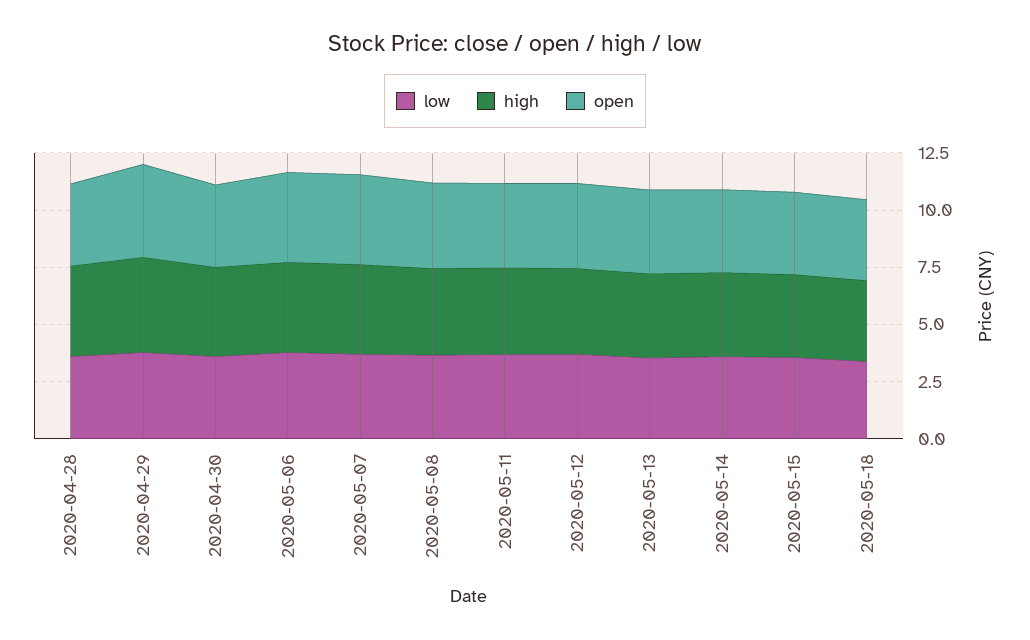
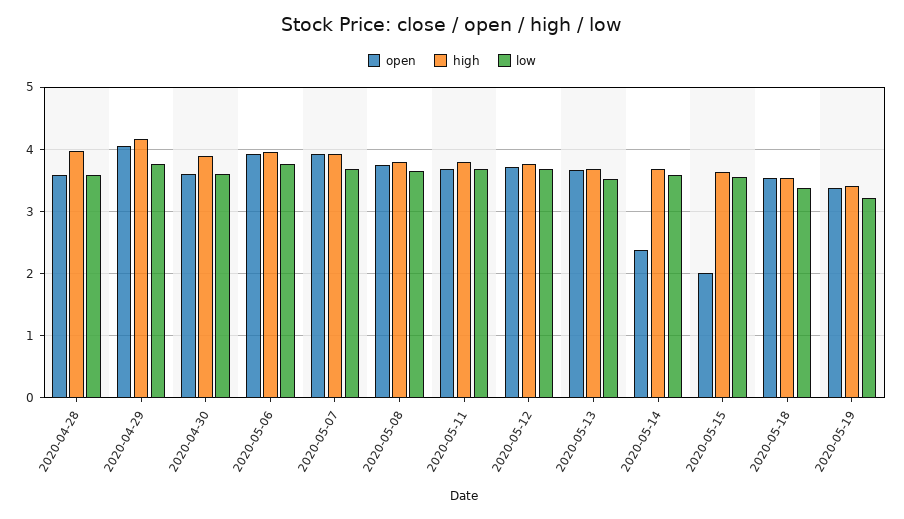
open, 2020-05-14: 3.5 -> 2.4
open, 2020-05-15: 3.5 -> 2
open, 2020-05-19: none -> 3.4
high, 2020-05-19: none -> 3.4
low, 2020-05-19: none -> 3.2

